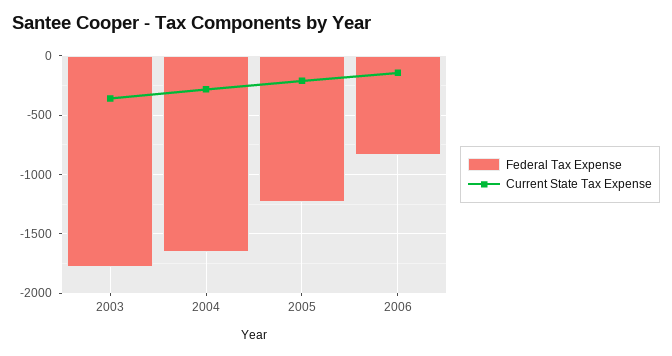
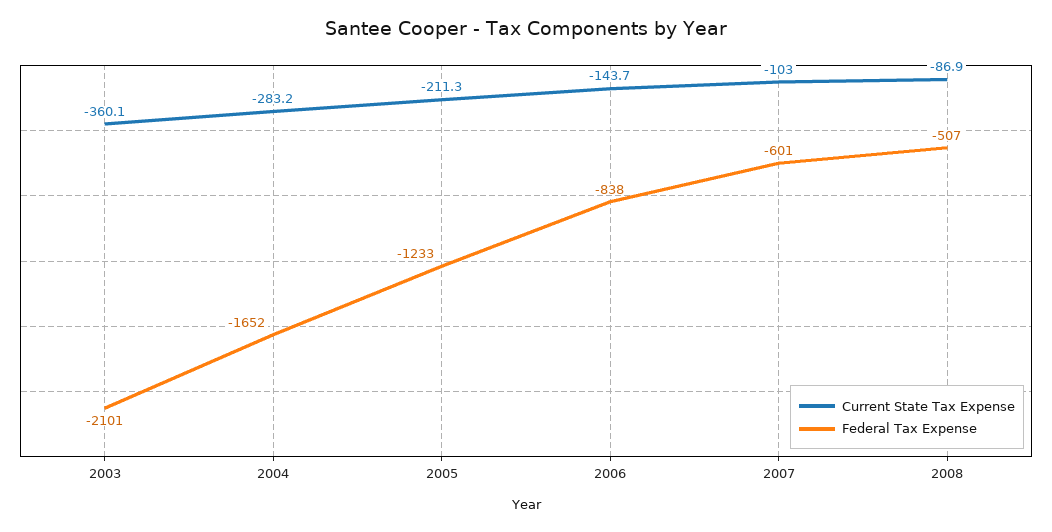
Federal Tax Expense, 2003: -1800 -> -2101
Current State Tax Expense, 2007: none -> -103
Federal Tax Expense, 2007: none -> -601
Current State Tax Expense, 2008: none -> -86.9
Federal Tax Expense, 2008: none -> -507

